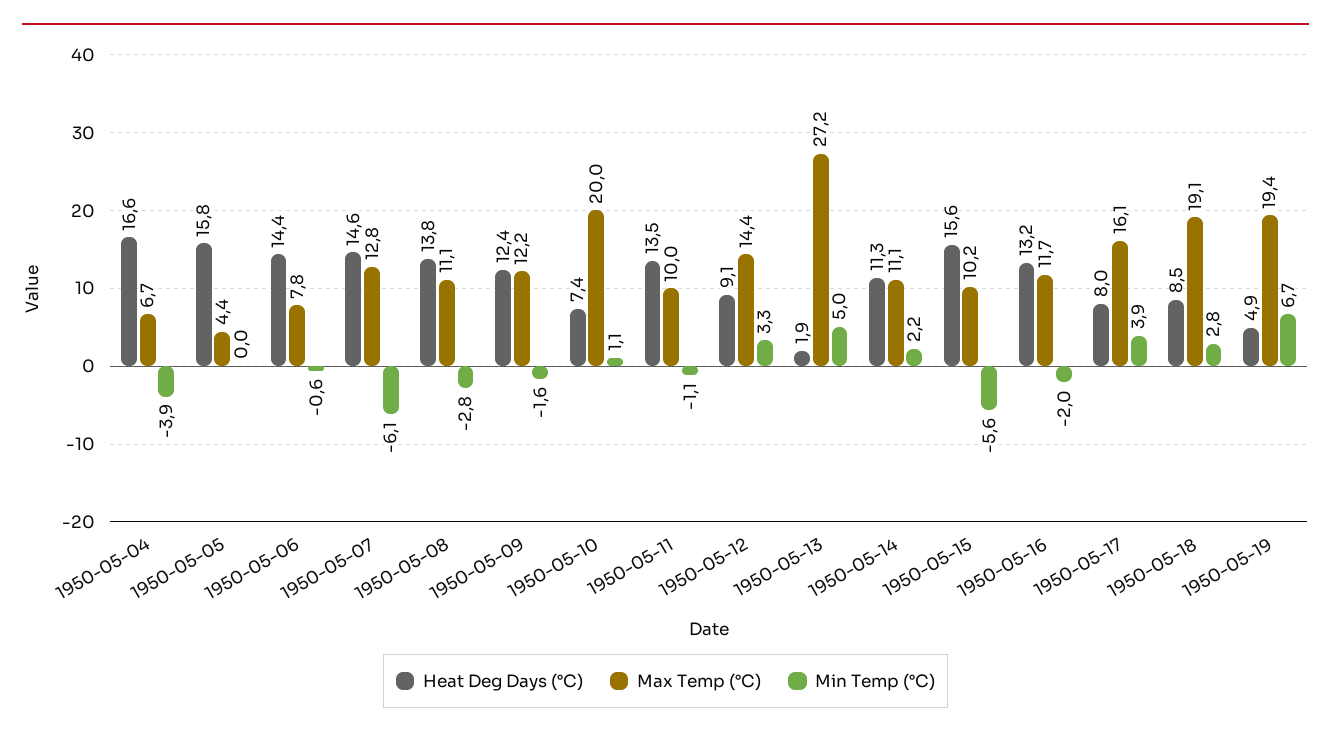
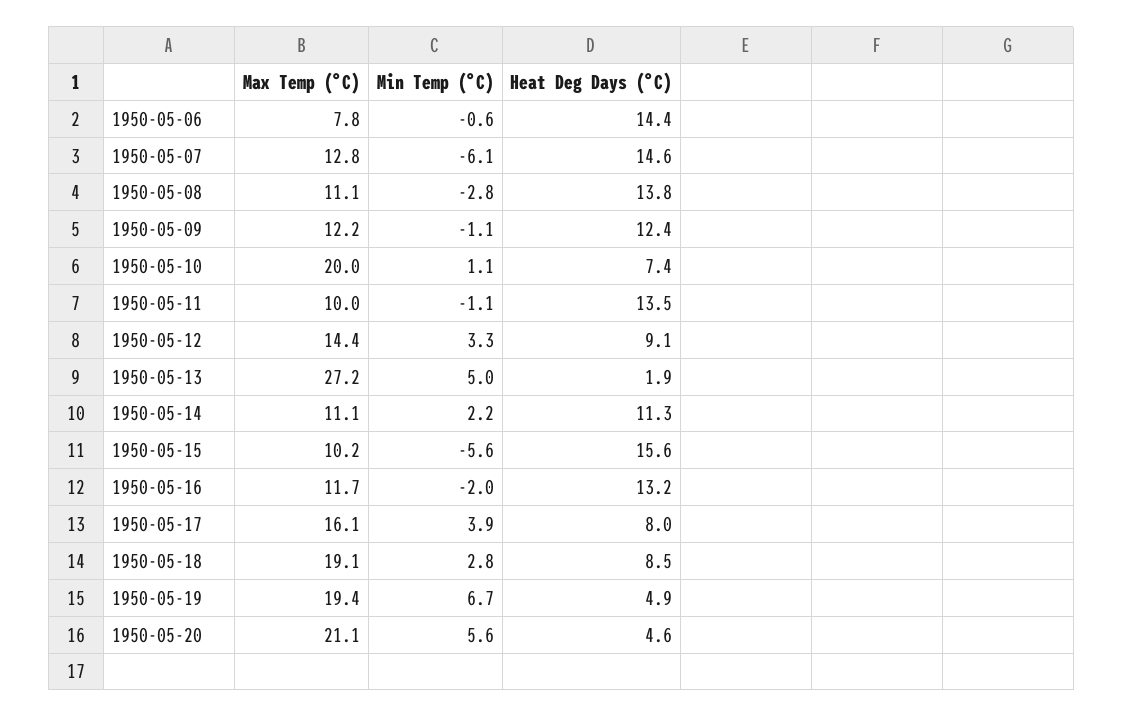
Heat Deg Days (°C), 1950-05-04: 16.6 -> none
Max Temp (°C), 1950-05-04: 6.7 -> none
Min Temp (°C), 1950-05-04: -3.9 -> none
Heat Deg Days (°C), 1950-05-05: 15.8 -> none
Max Temp (°C), 1950-05-05: 4.4 -> none
Min Temp (°C), 1950-05-05: 0 -> none
Min Temp (°C), 1950-05-09: -1.6 -> -1.1
Max Temp (°C), 1950-05-20: none -> 21.1
Min Temp (°C), 1950-05-20: none -> 5.6
Heat Deg Days (°C), 1950-05-20: none -> 4.6

